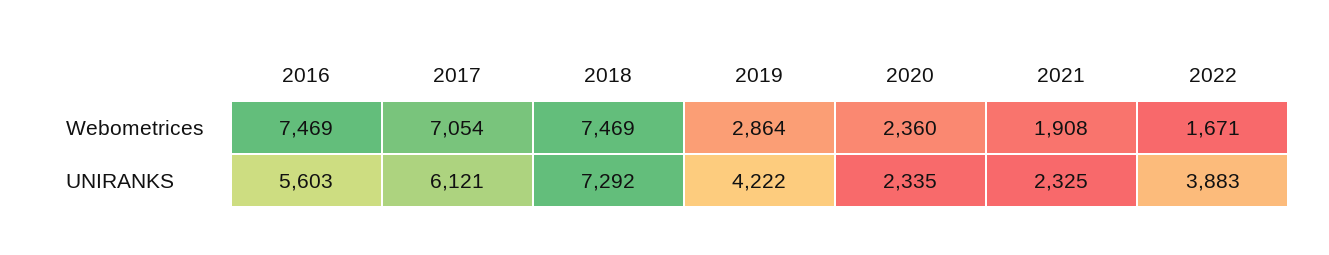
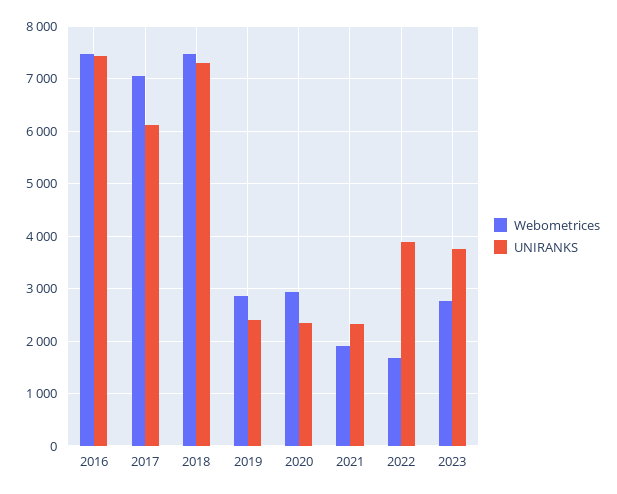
Webometrices, 2020: 2360 -> 3000
UNIRANKS, 2016: 5603 -> 7400
UNIRANKS, 2019: 4222 -> 2400
Webometrices, 2023: none -> 2800
UNIRANKS, 2023: none -> 3800

